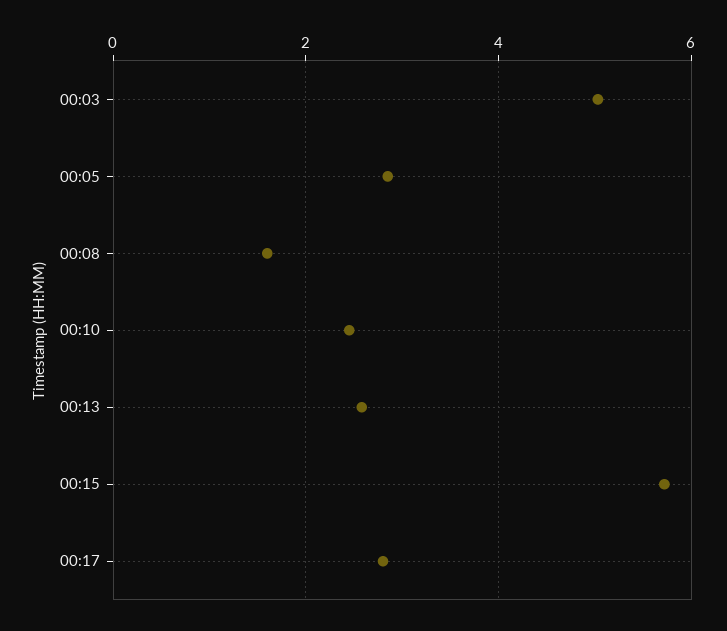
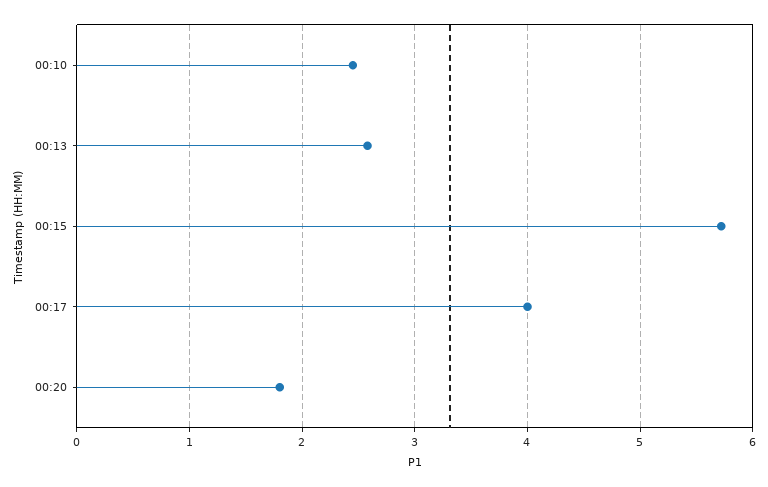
00:03: 5 -> none
00:05: 2.8 -> none
00:08: 1.6 -> none
00:17: 2.8 -> 4
00:20: none -> 1.8

